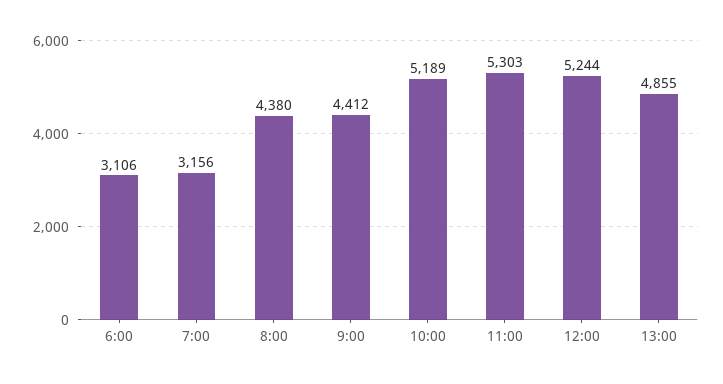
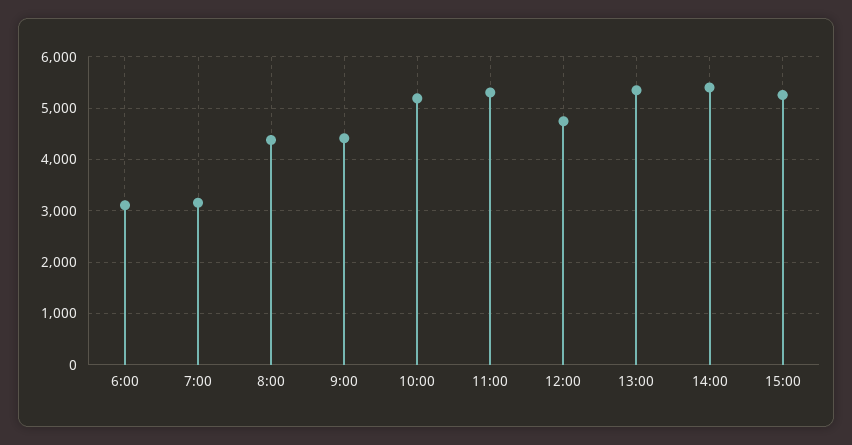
12:00: 5244 -> 4800
13:00: 4855 -> 5400
14:00: none -> 5400
15:00: none -> 5200

